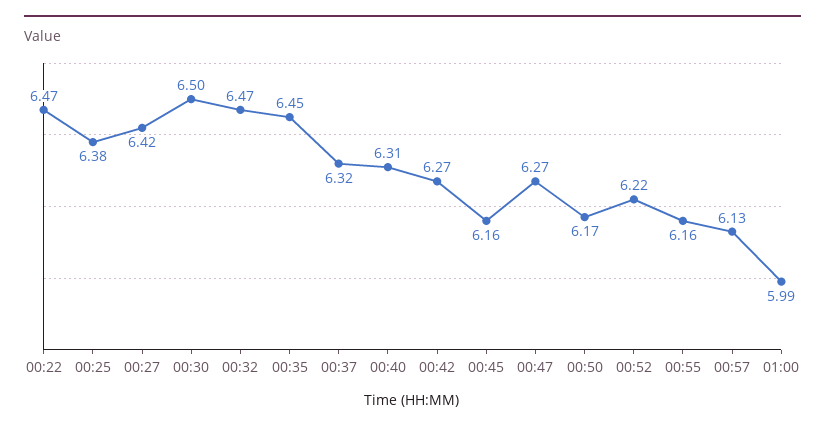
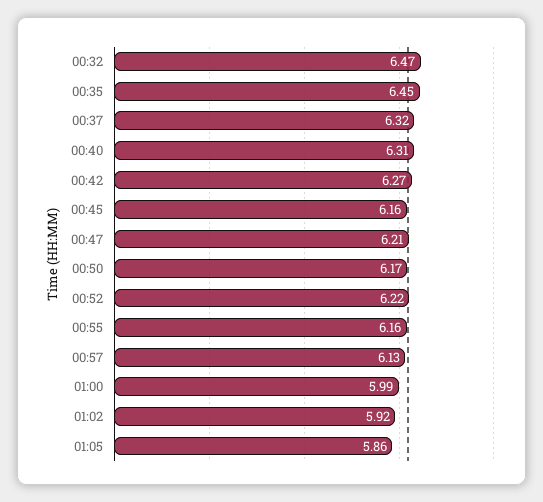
00:22: 6.47 -> none
00:25: 6.38 -> none
00:27: 6.42 -> none
00:30: 6.5 -> none
00:47: 6.27 -> 6.21
01:02: none -> 5.92
01:05: none -> 5.86

